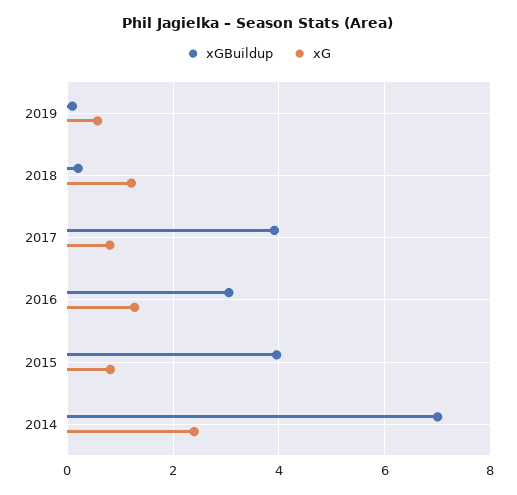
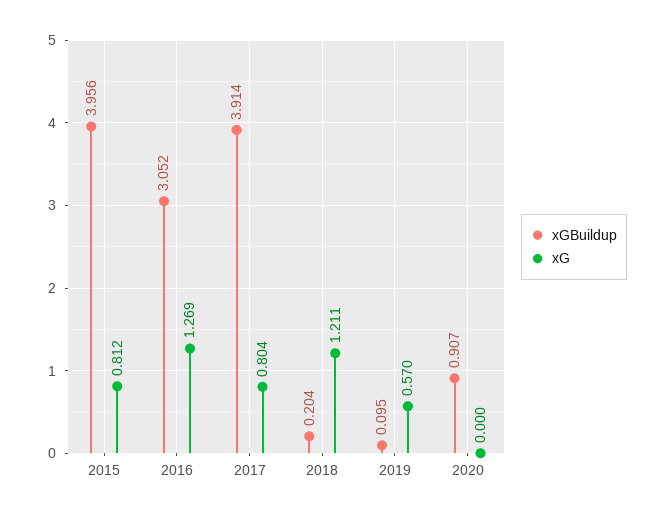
xGBuildup, 2014: 7 -> none
xG, 2014: 2.4 -> none
xGBuildup, 2020: none -> 0.907
xG, 2020: none -> 0

